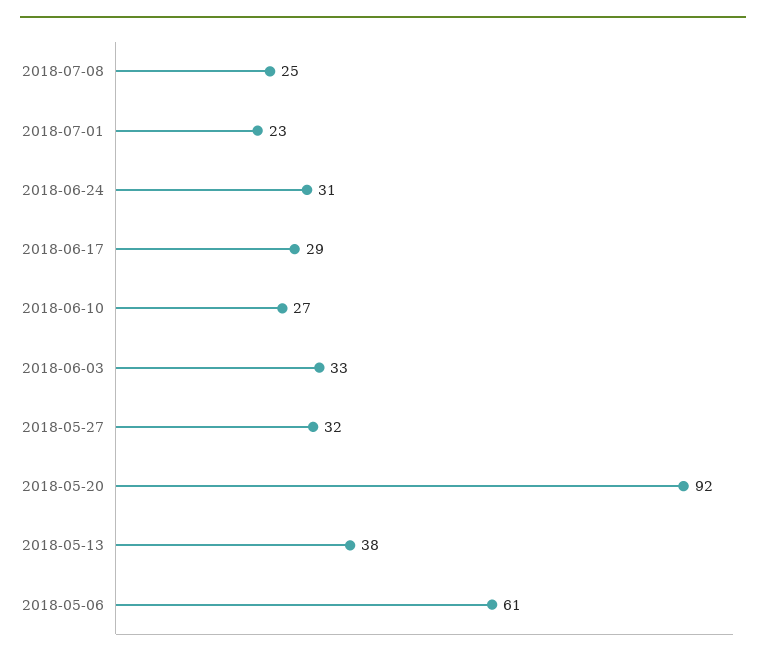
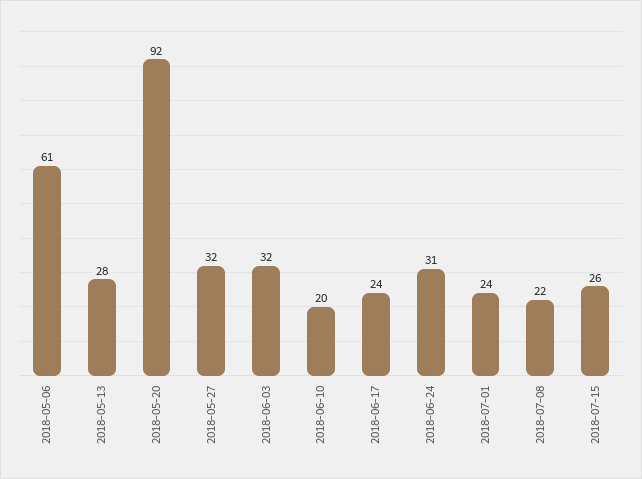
2018-07-08: 25 -> 22
2018-07-01: 23 -> 24
2018-06-17: 29 -> 24
2018-06-10: 27 -> 20
2018-06-03: 33 -> 32
2018-05-13: 38 -> 28
2018-07-15: none -> 26

